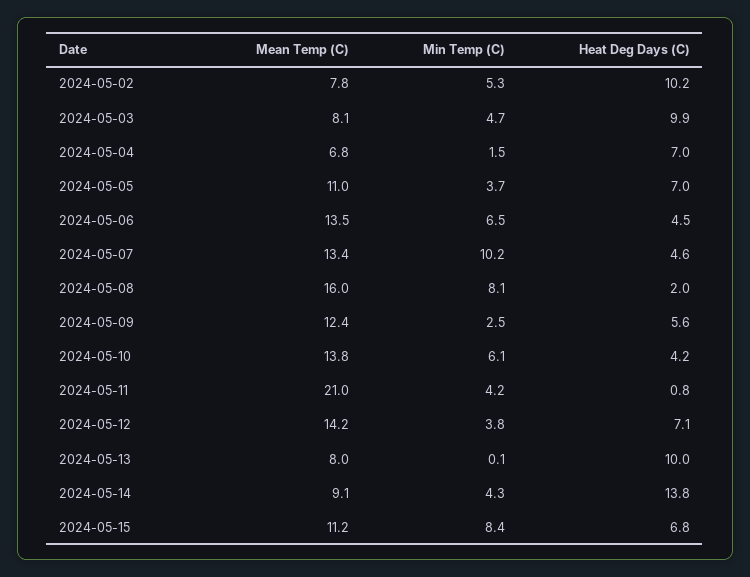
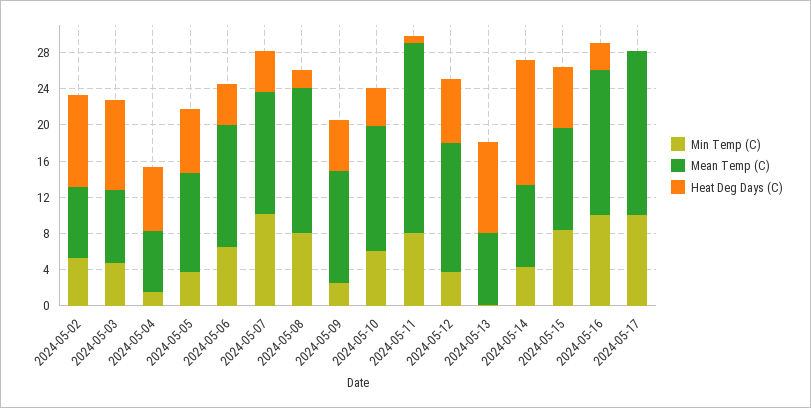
Min Temp (C), 2024-05-11: 4.2 -> 8
Min Temp (C), 2024-05-16: none -> 10
Mean Temp (C), 2024-05-16: none -> 16
Heat Deg Days (C), 2024-05-16: none -> 3
Min Temp (C), 2024-05-17: none -> 10
Mean Temp (C), 2024-05-17: none -> 18
Heat Deg Days (C), 2024-05-17: none -> 0

